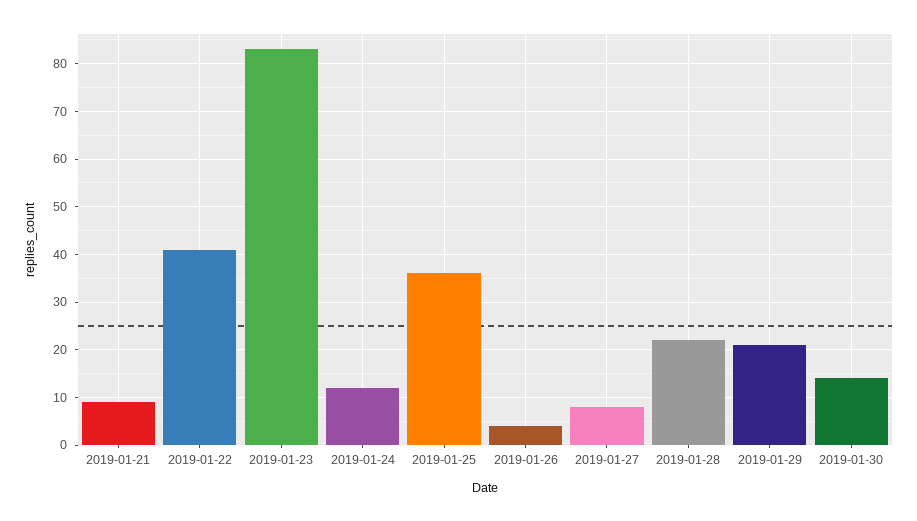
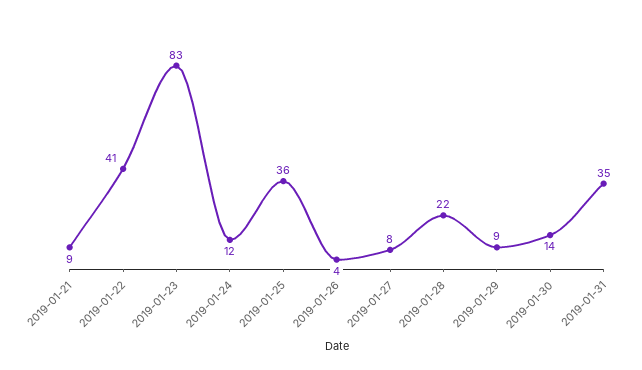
2019-01-29: 20 -> 9
2019-01-31: none -> 35

